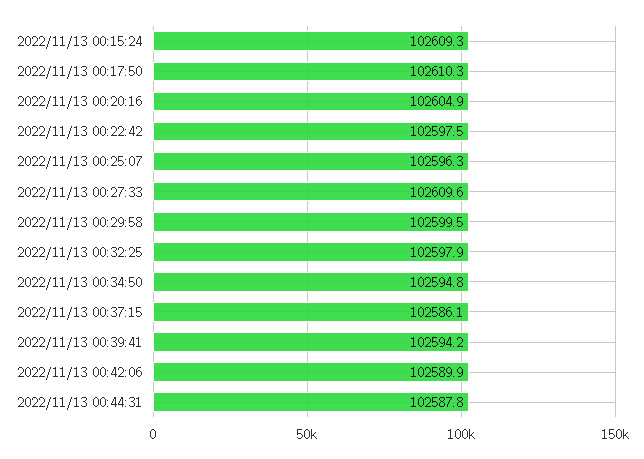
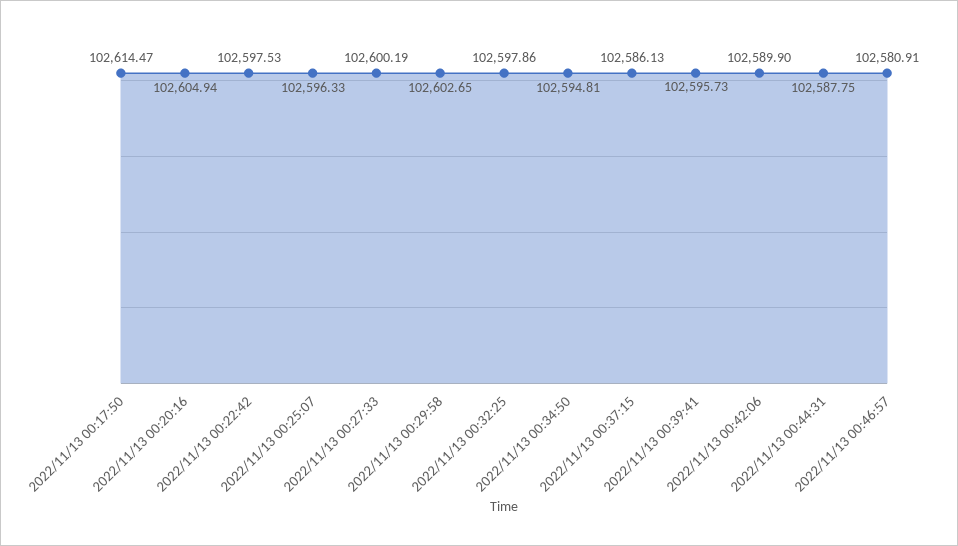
2022/11/13 00:15:24: 102609.3 -> none
2022/11/13 00:17:50: 102610.3 -> 102614.47
2022/11/13 00:27:33: 102609.6 -> 102600.19
2022/11/13 00:29:58: 102599.5 -> 102602.65
2022/11/13 00:39:41: 102594.2 -> 102595.73
2022/11/13 00:46:57: none -> 102580.91

